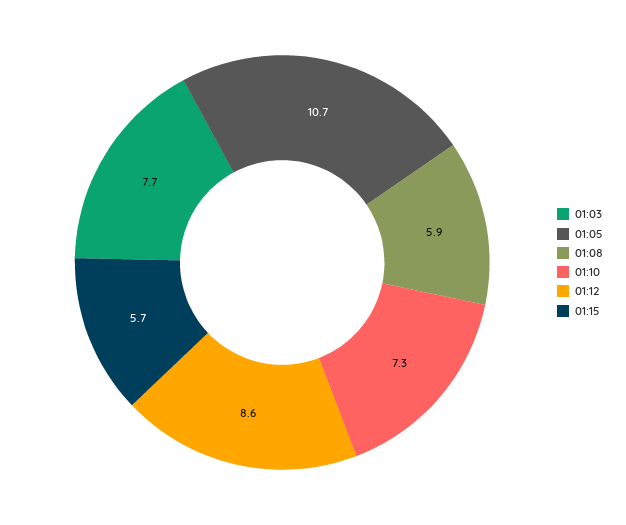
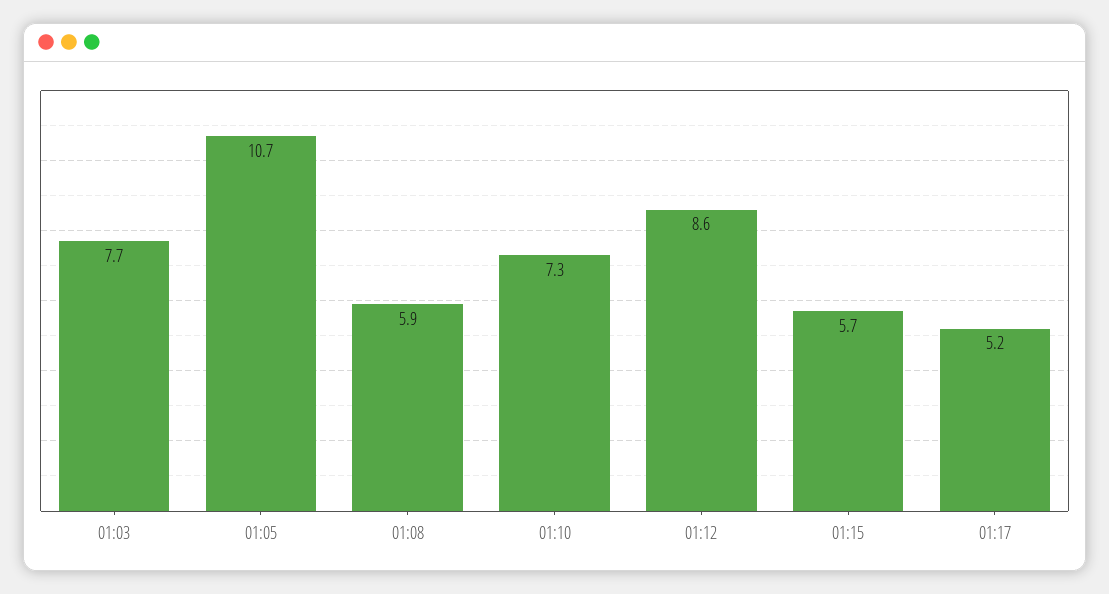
01:17: none -> 5.2

